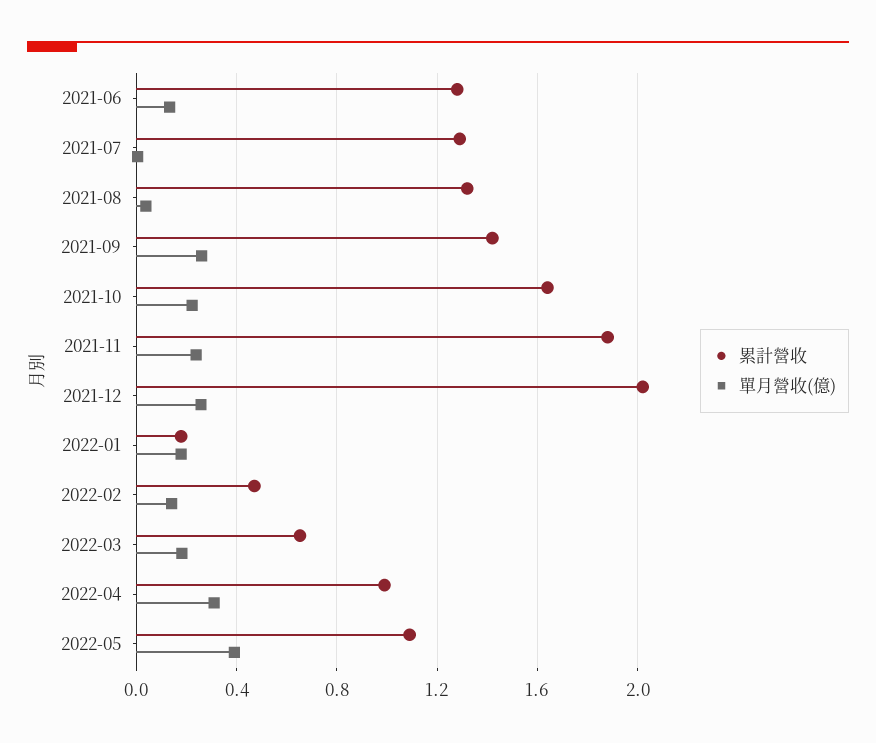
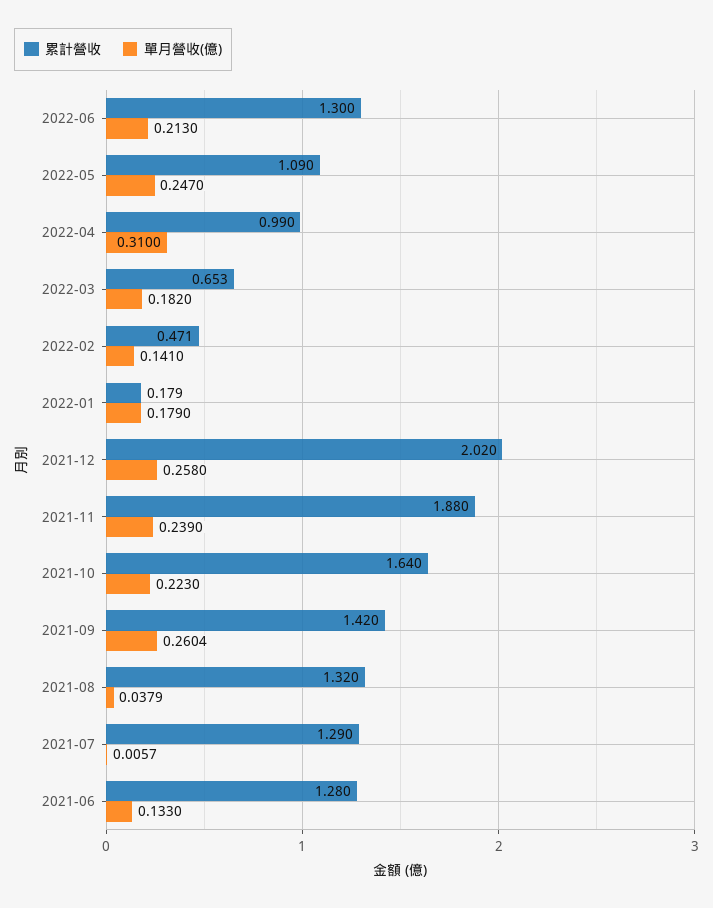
單月營收(億), 2022-05: 0.4 -> 0.247
累計營收, 2022-06: none -> 1.3
單月營收(億), 2022-06: none -> 0.213

